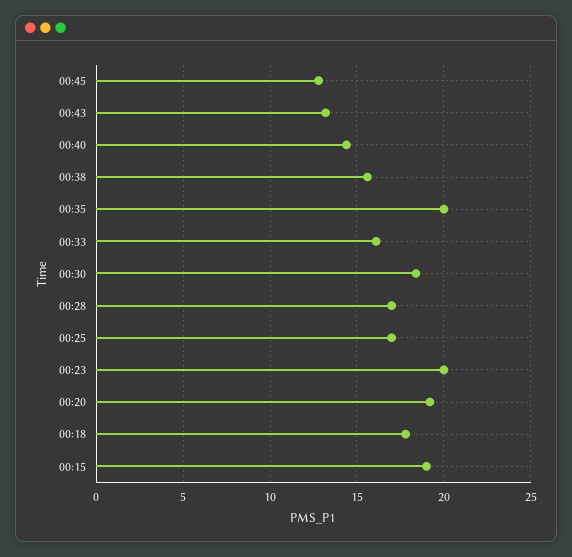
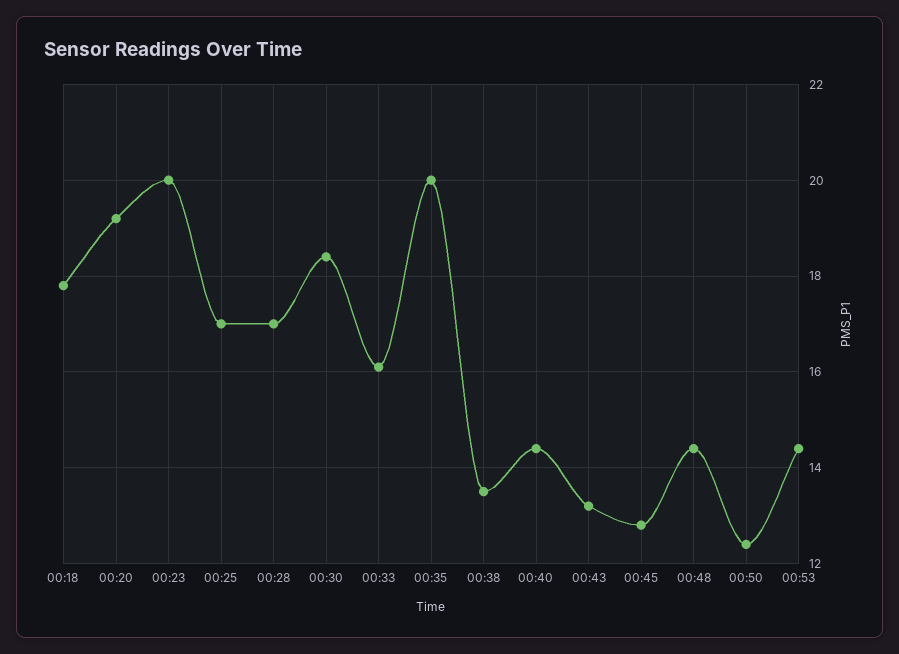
00:38: 15.5 -> 13.5
00:15: 19 -> none
00:48: none -> 14.5
00:50: none -> 12.5
00:53: none -> 14.5

